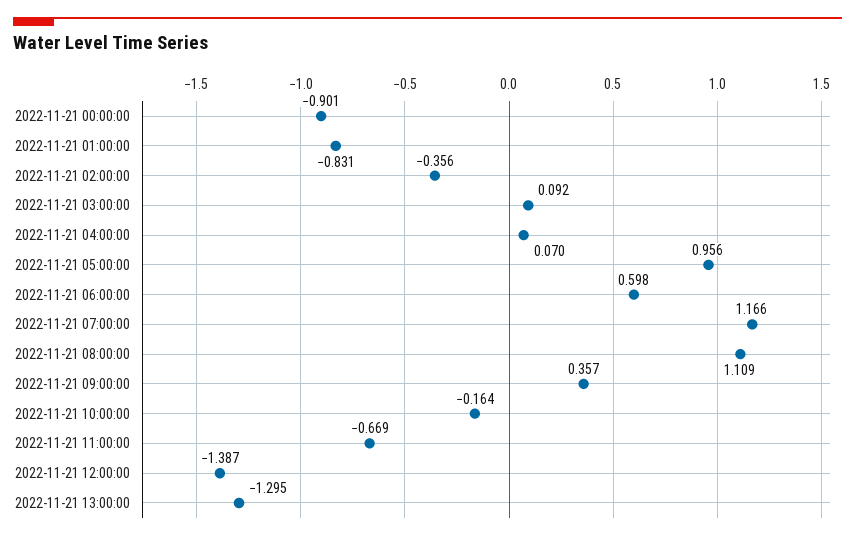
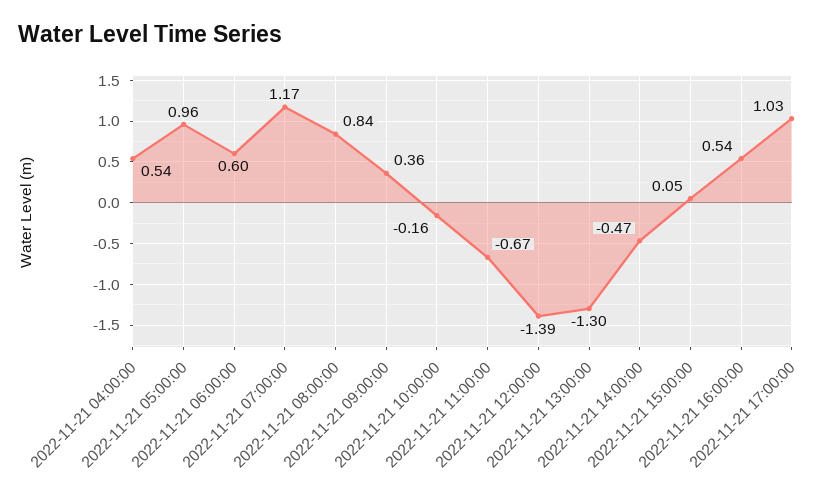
2022-11-21 00:00:00: -0.901 -> none
2022-11-21 01:00:00: -0.831 -> none
2022-11-21 02:00:00: -0.356 -> none
2022-11-21 03:00:00: 0.092 -> none
2022-11-21 04:00:00: 0.07 -> 0.54
2022-11-21 08:00:00: 1.109 -> 0.84
2022-11-21 14:00:00: none -> -0.47
2022-11-21 15:00:00: none -> 0.05
2022-11-21 16:00:00: none -> 0.54
2022-11-21 17:00:00: none -> 1.03

